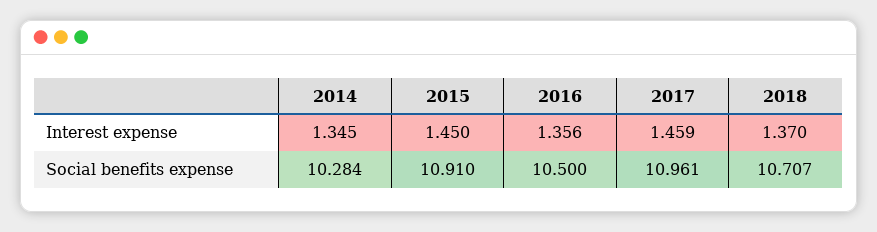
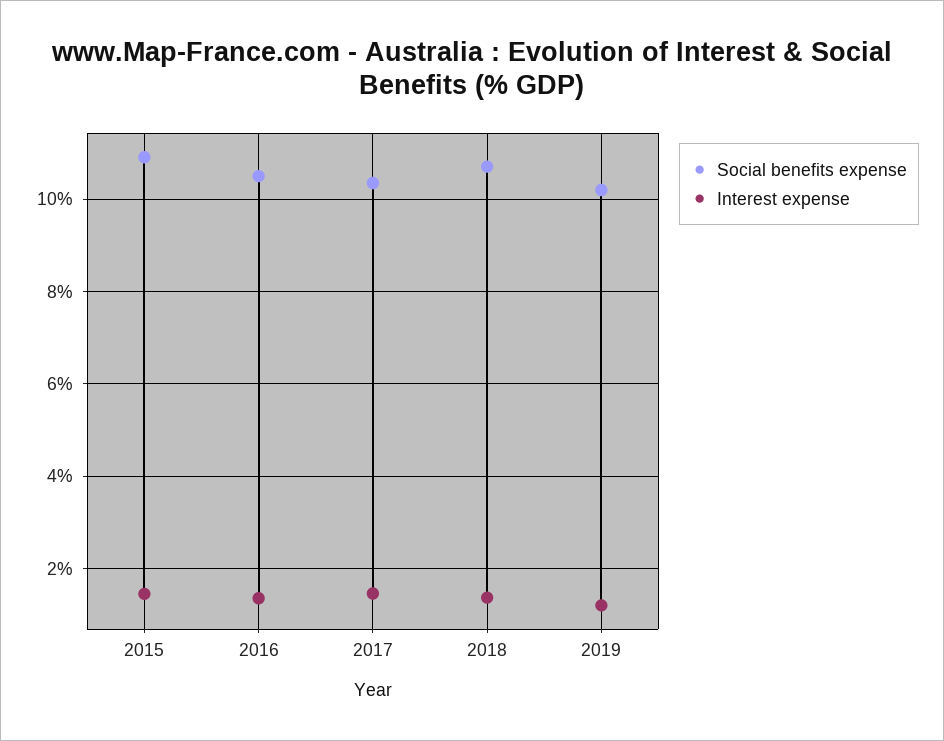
Interest expense, 2014: 1.345 -> none
Social benefits expense, 2014: 10.284 -> none
Social benefits expense, 2017: 10.961 -> 10.4
Social benefits expense, 2019: none -> 10.2
Interest expense, 2019: none -> 1.2

